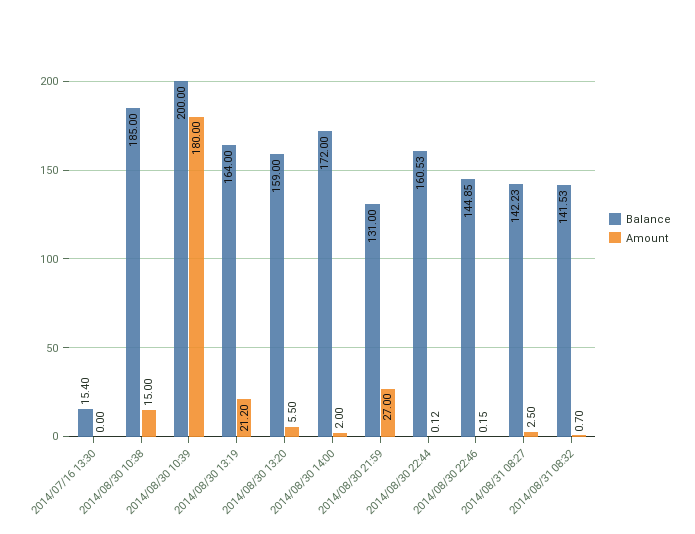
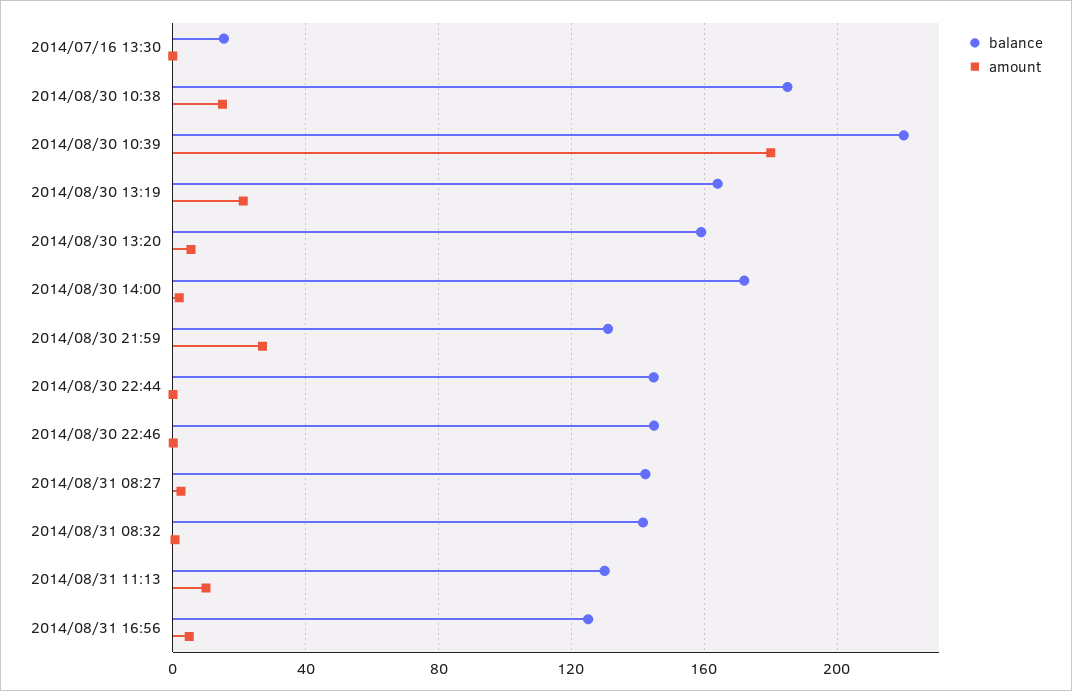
Balance, 2014/08/30 10:39: 200 -> 220
Balance, 2014/08/30 22:44: 160.53 -> 145
Balance, 2014/08/31 11:13: none -> 130
Amount, 2014/08/31 11:13: none -> 10
Balance, 2014/08/31 16:56: none -> 125
Amount, 2014/08/31 16:56: none -> 5

